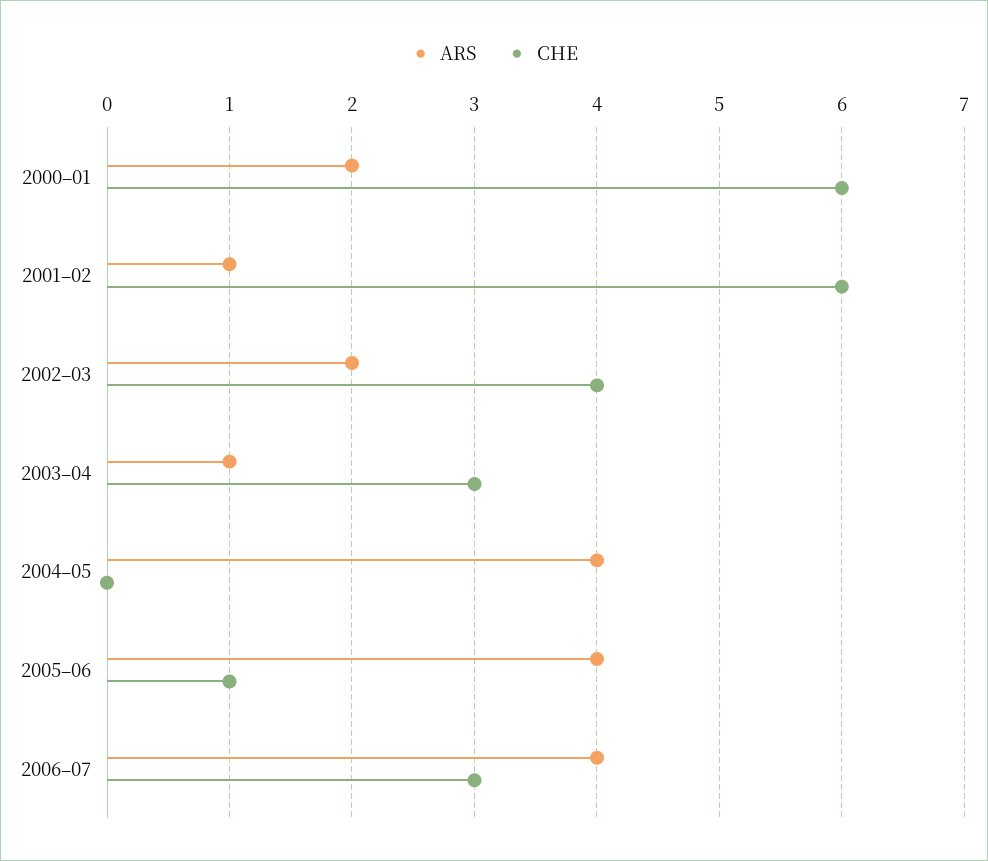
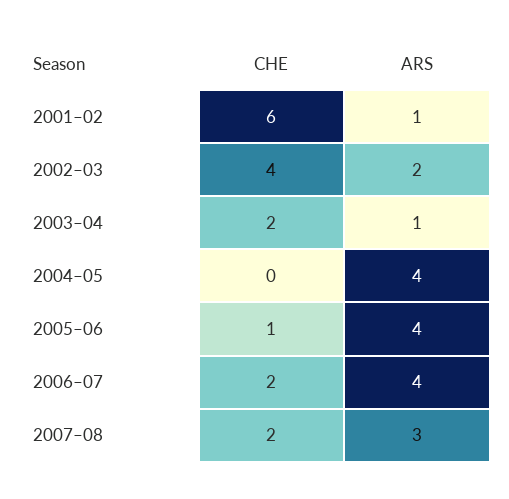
ARS, 2000–01: 2 -> none
CHE, 2000–01: 6 -> none
CHE, 2003–04: 3 -> 2
CHE, 2006–07: 3 -> 2
CHE, 2007–08: none -> 2
ARS, 2007–08: none -> 3

